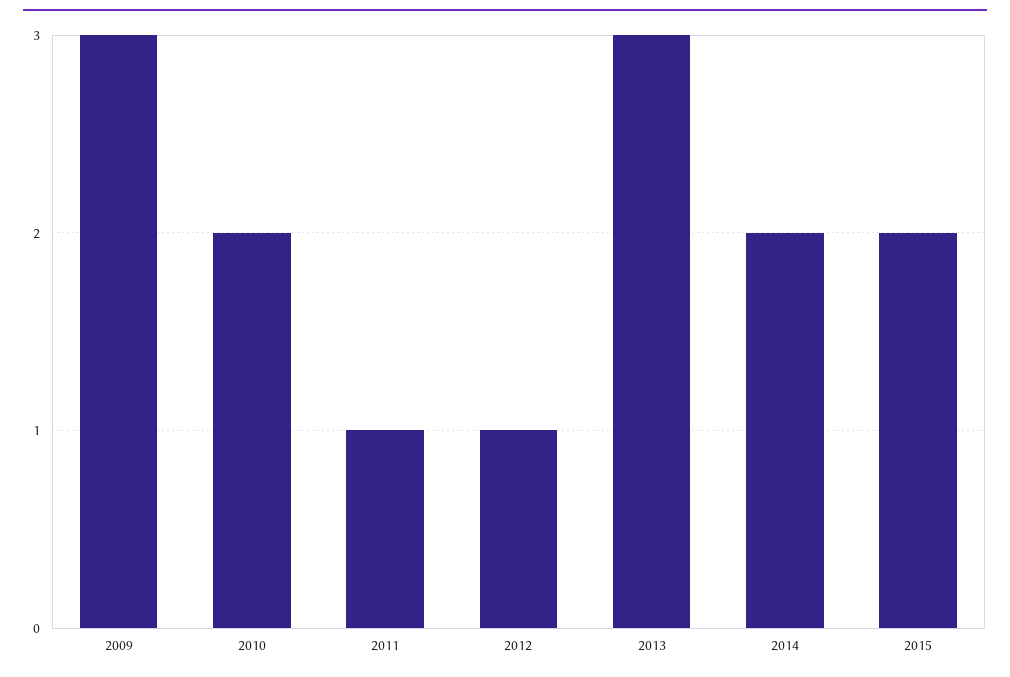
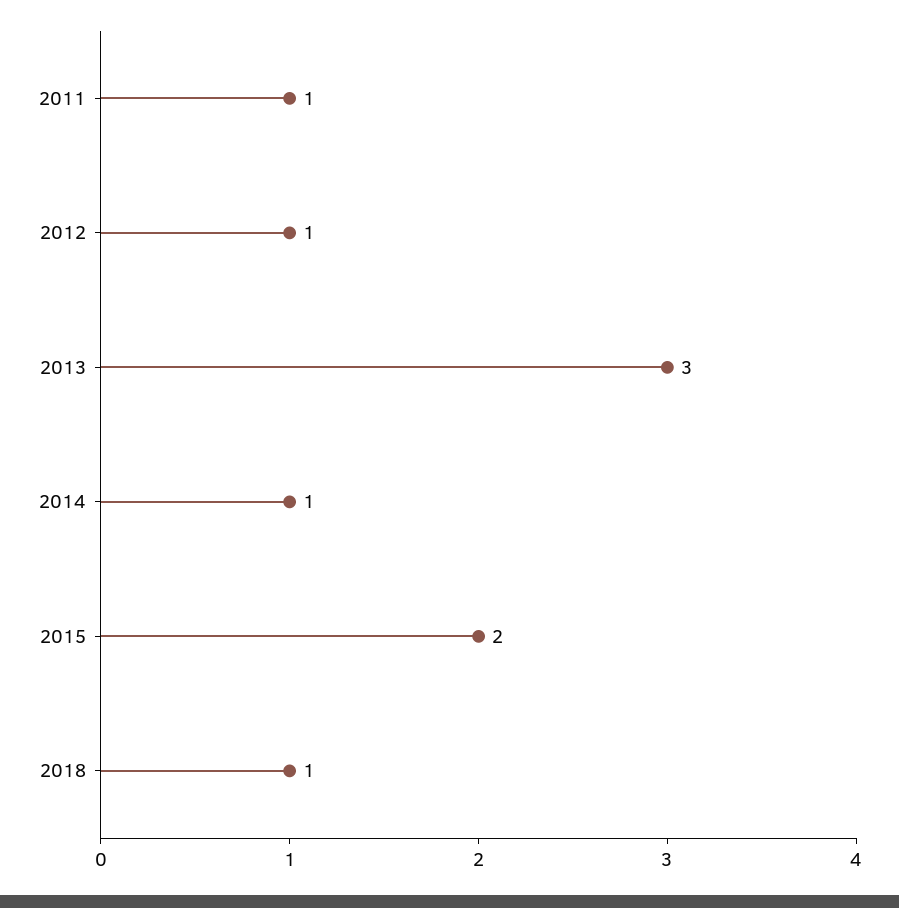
2009: 3 -> none
2010: 2 -> none
2014: 2 -> 1
2018: none -> 1

